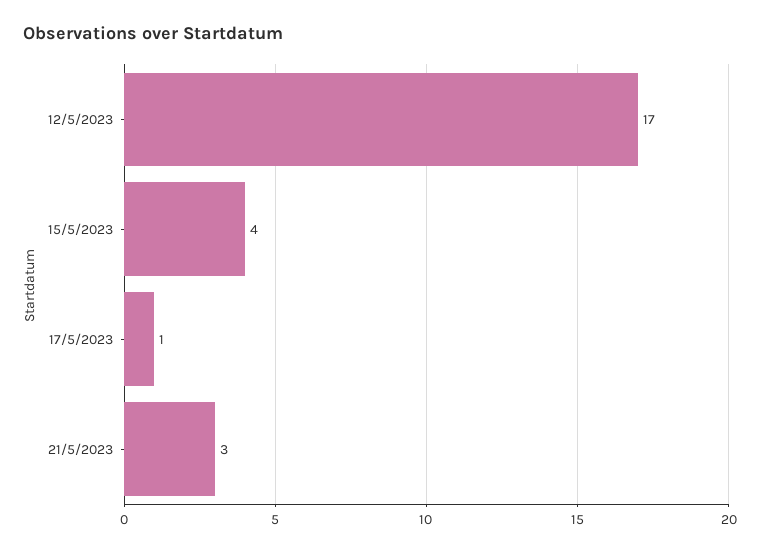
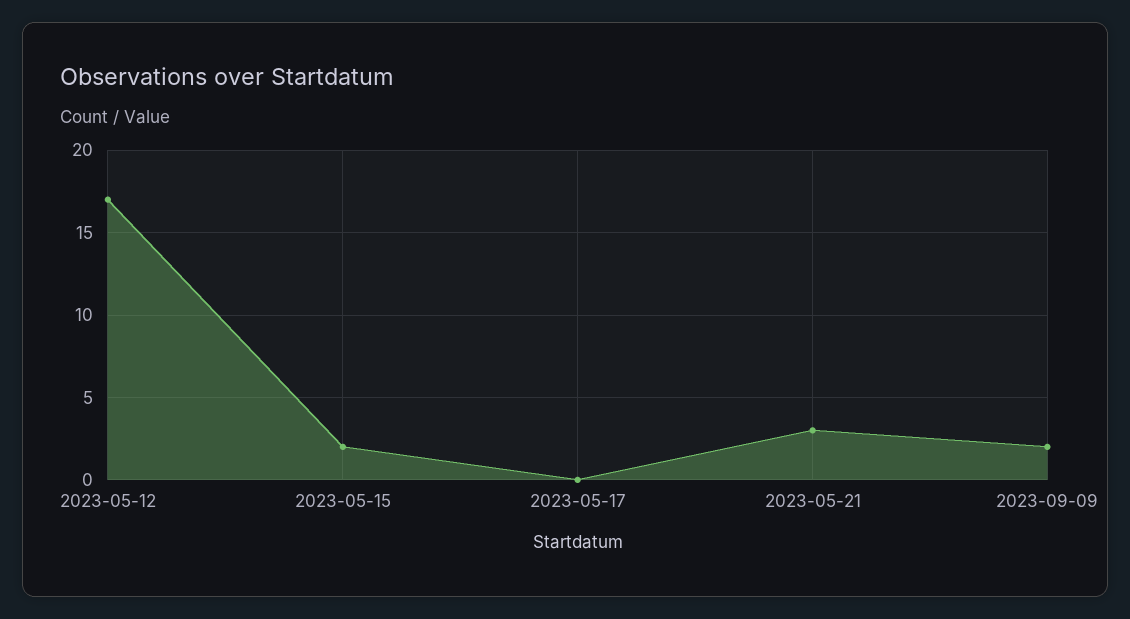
15/5/2023: 4 -> 2
17/5/2023: 1 -> 0
2023-09-09: none -> 2

